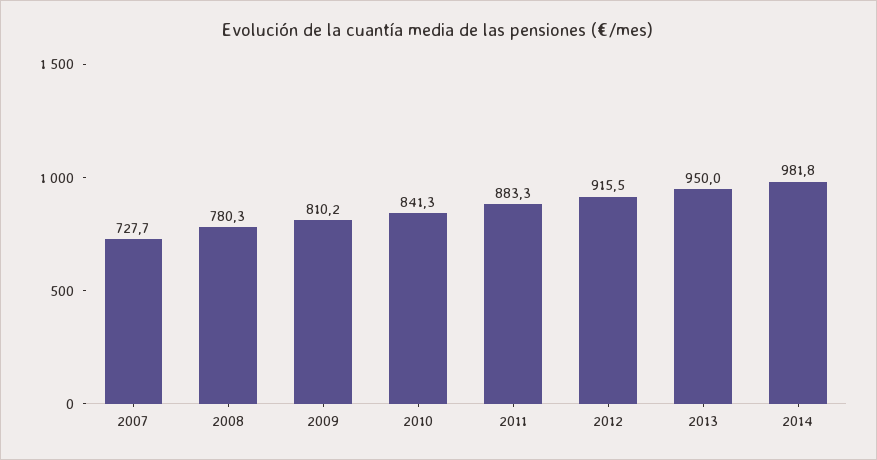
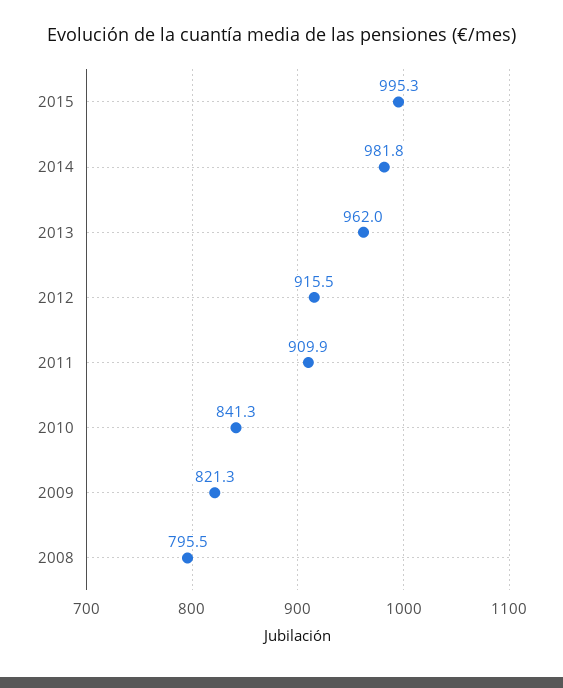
2007: 727.7 -> none
2008: 780.3 -> 795.5
2009: 810.2 -> 821.3
2011: 883.3 -> 909.9
2013: 950 -> 962
2015: none -> 995.3

